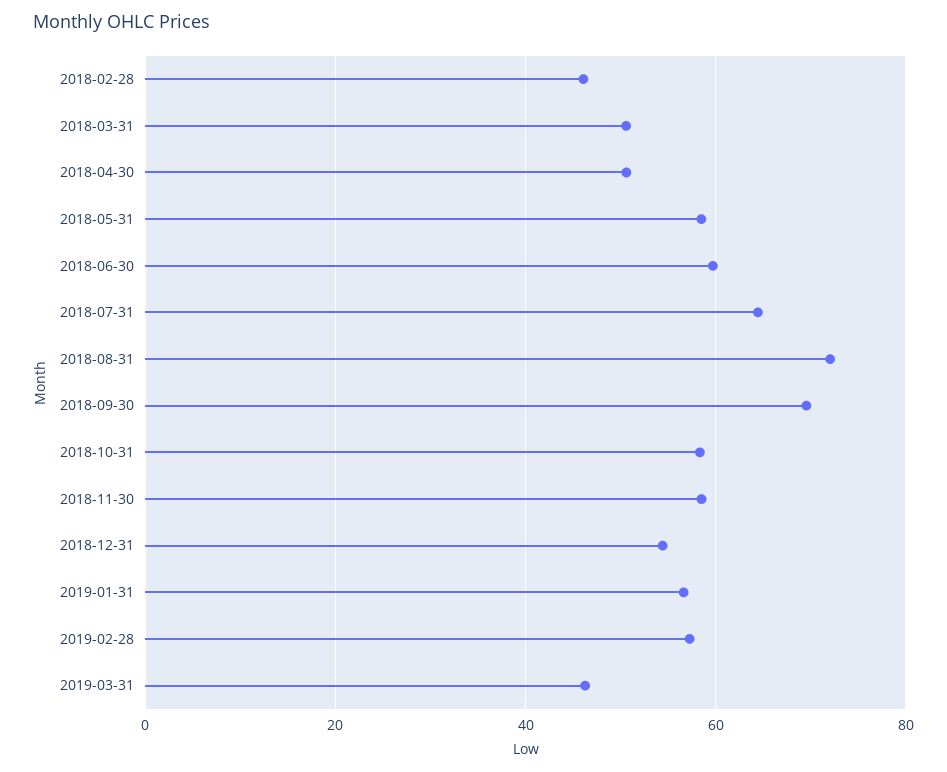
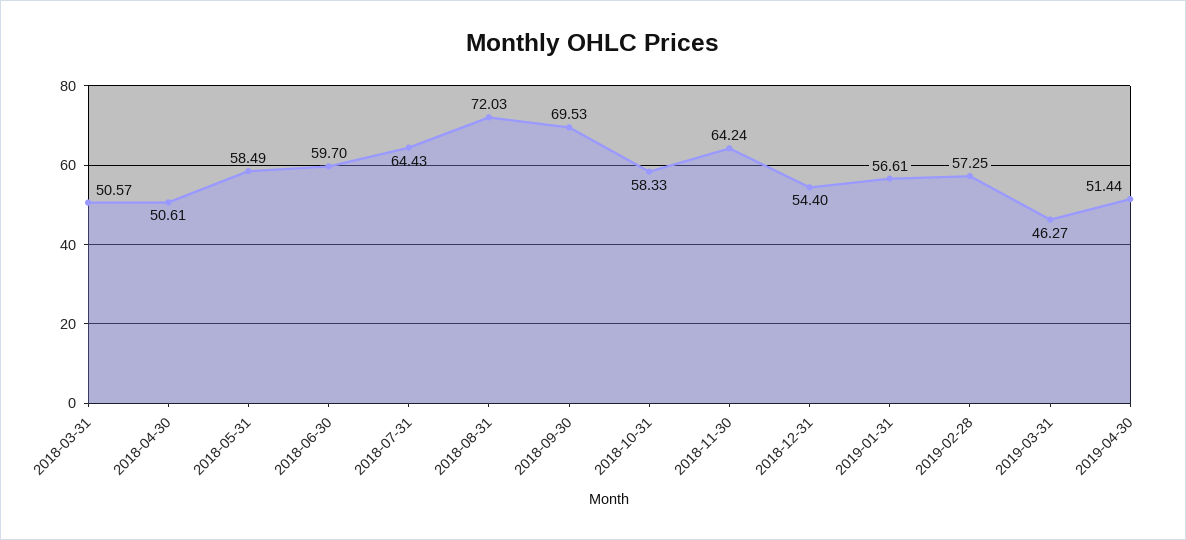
2018-02-28: 46 -> none
2018-11-30: 58 -> 64.24
2019-04-30: none -> 51.44

